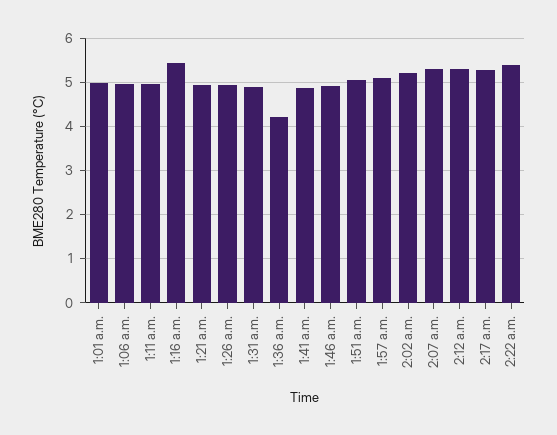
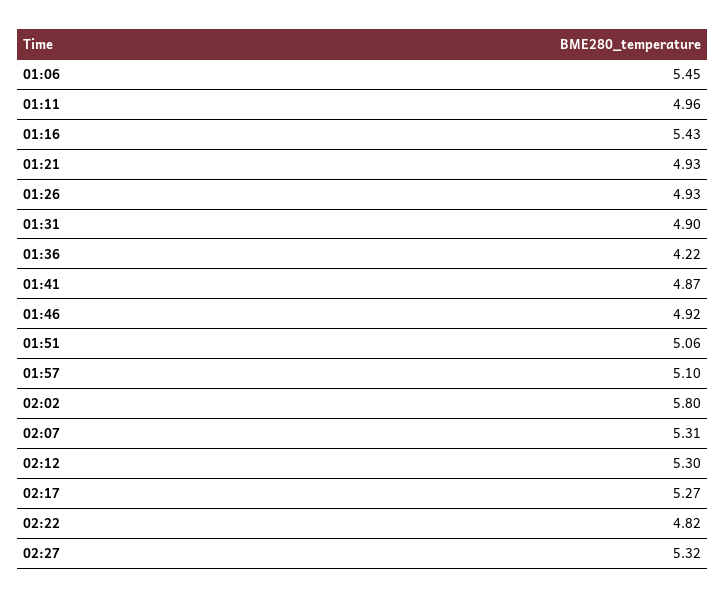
1:01 a.m.: 5 -> none
1:06 a.m.: 5 -> 5.45
2:02 a.m.: 5.2 -> 5.8
2:22 a.m.: 5.4 -> 4.82
02:27: none -> 5.32

